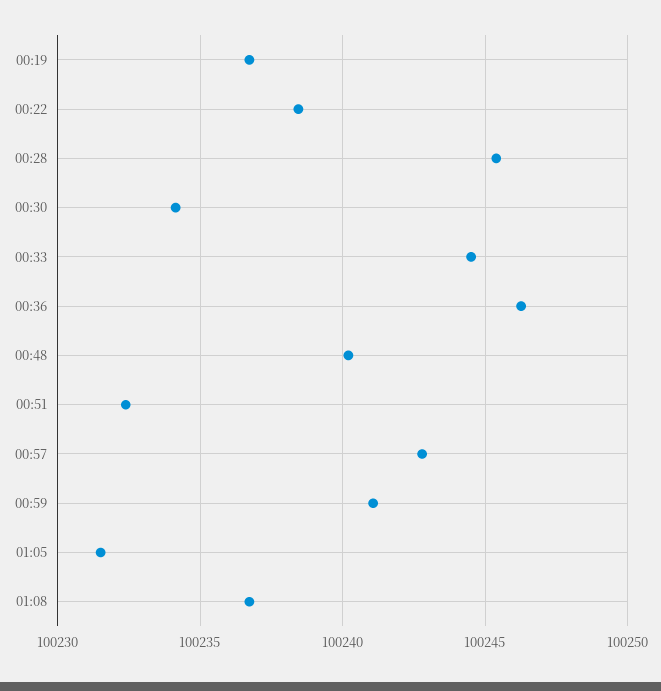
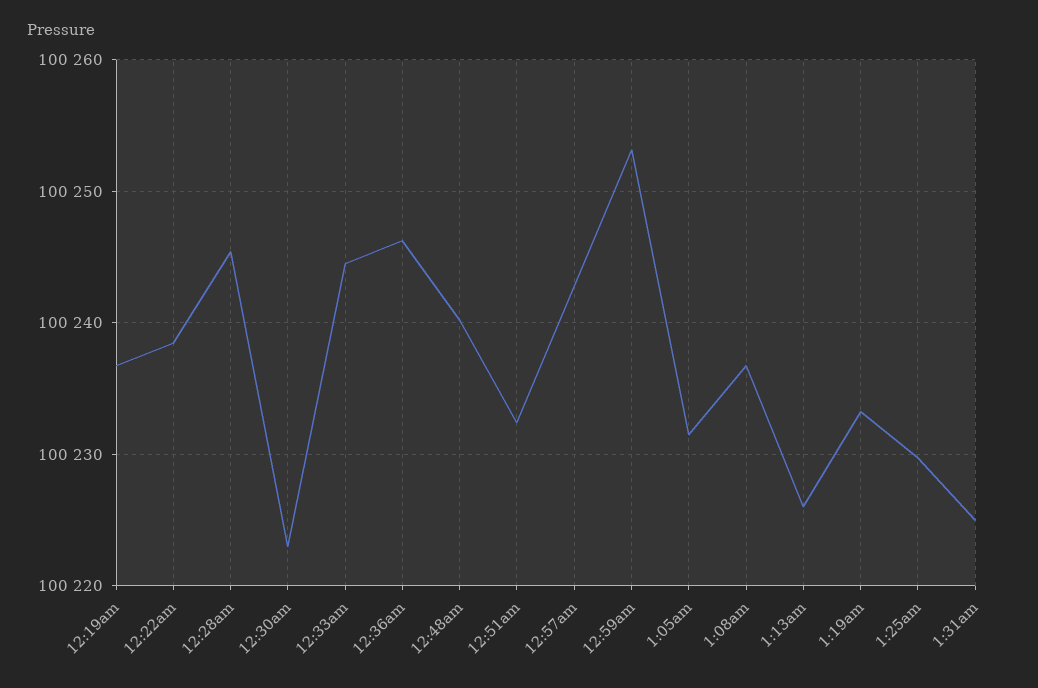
00:30: 100234 -> 100223
00:59: 100241 -> 100253
1:13am: none -> 100226
1:19am: none -> 100233
1:25am: none -> 100230
1:31am: none -> 100225

